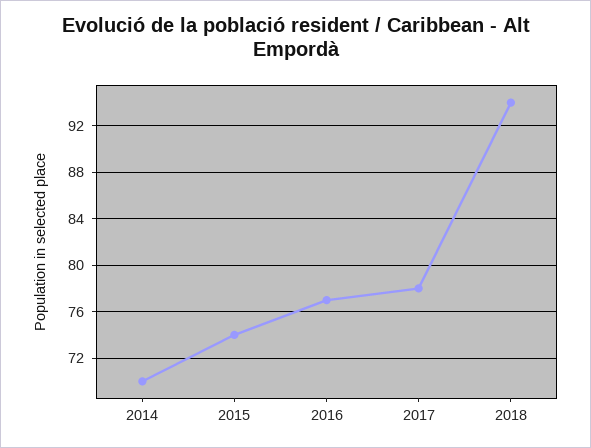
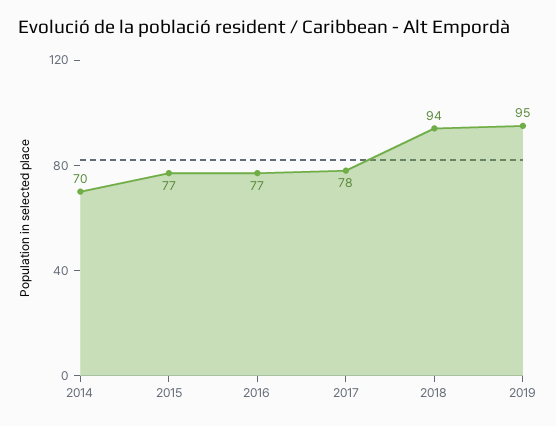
2015: 74 -> 77
2019: none -> 95

